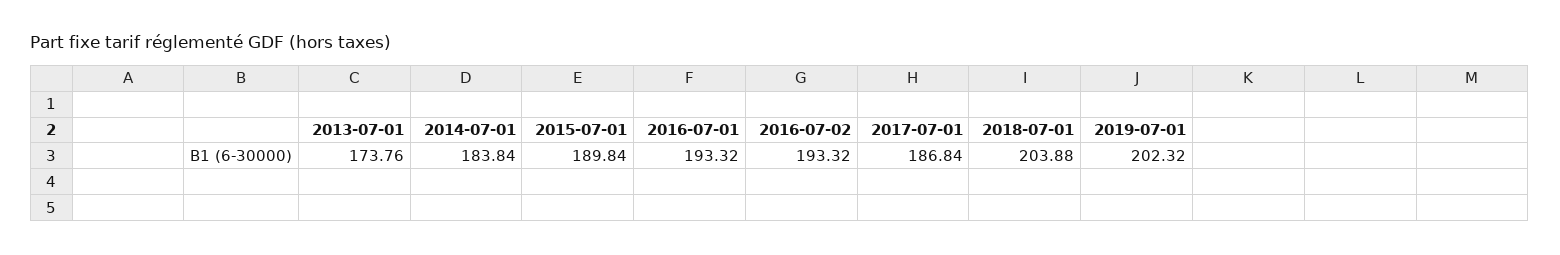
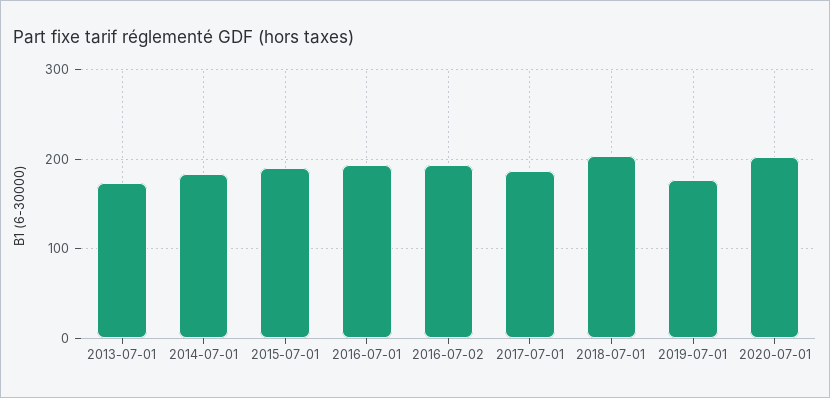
2019-07-01: 202.32 -> 180
2020-07-01: none -> 200

